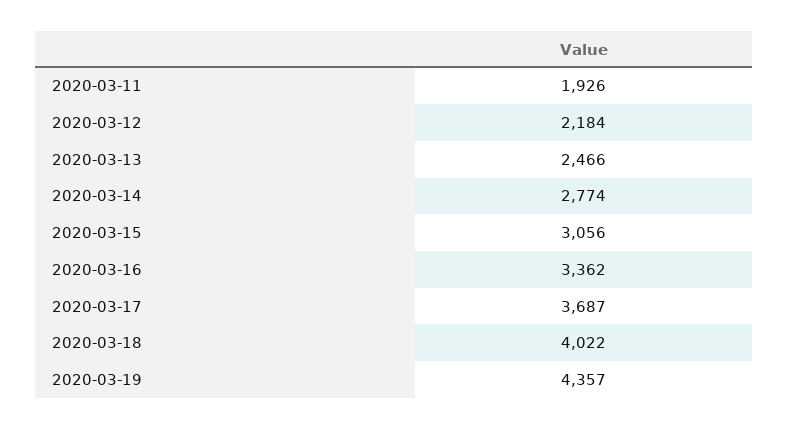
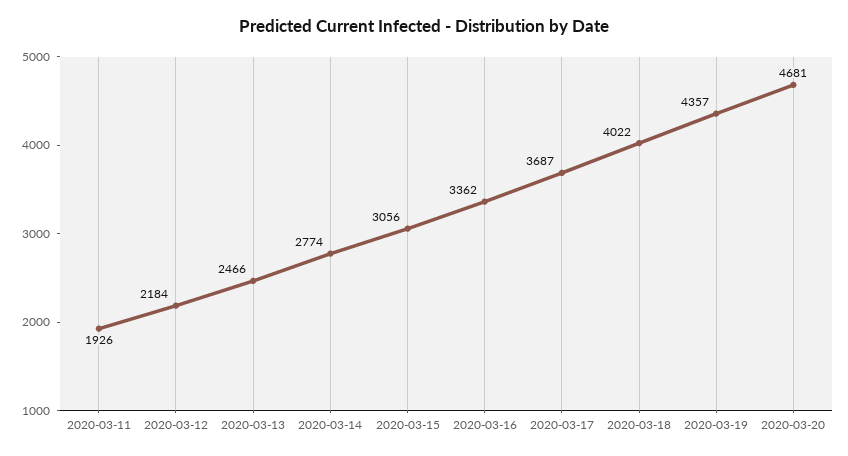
2020-03-20: none -> 4681

